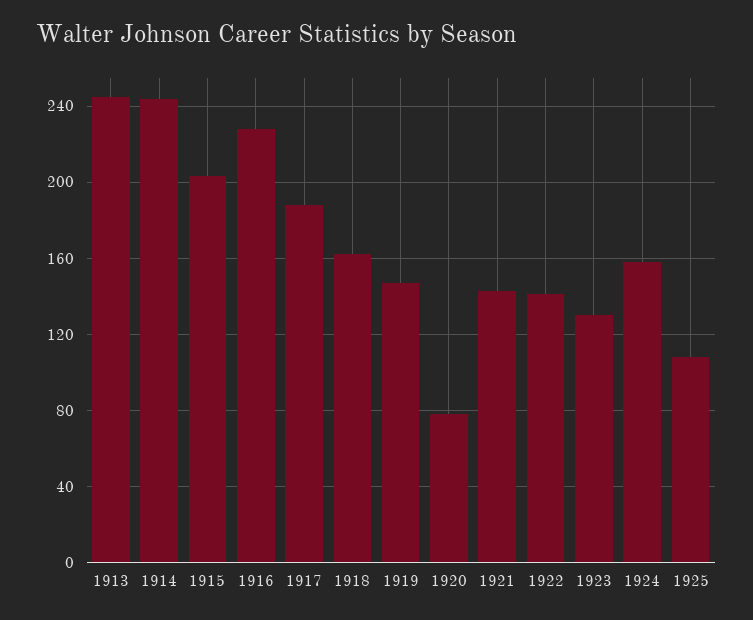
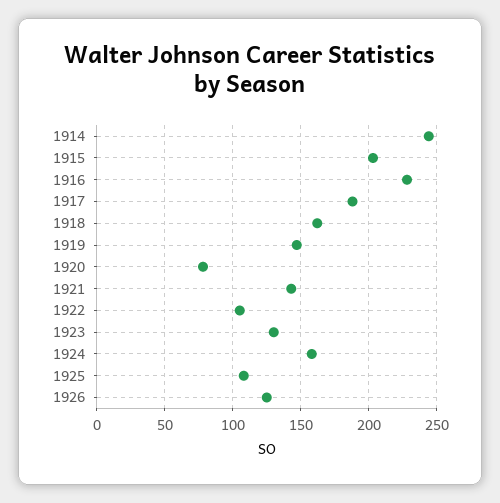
1913: 245 -> none
1922: 140 -> 105
1926: none -> 125

